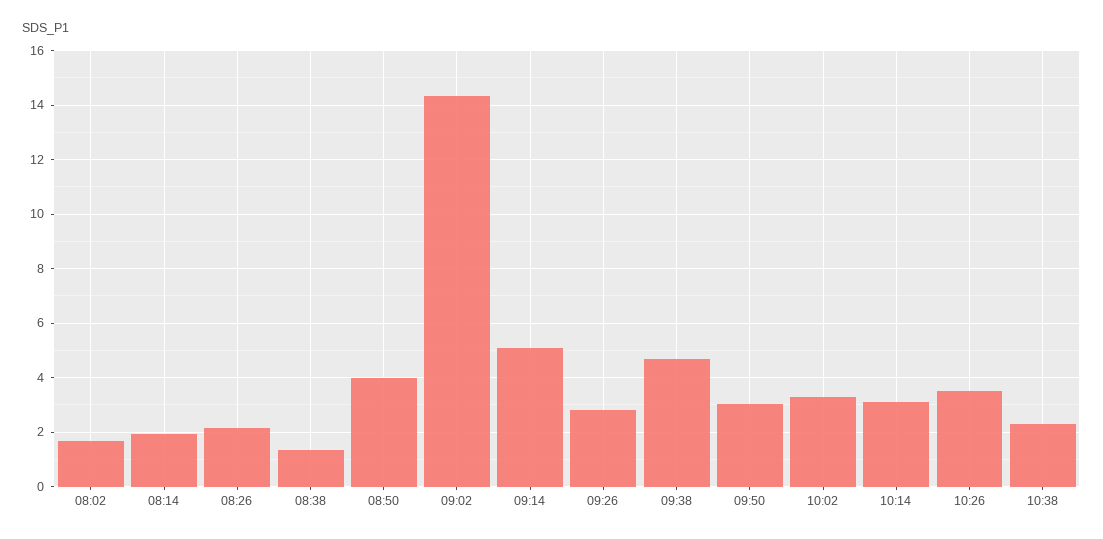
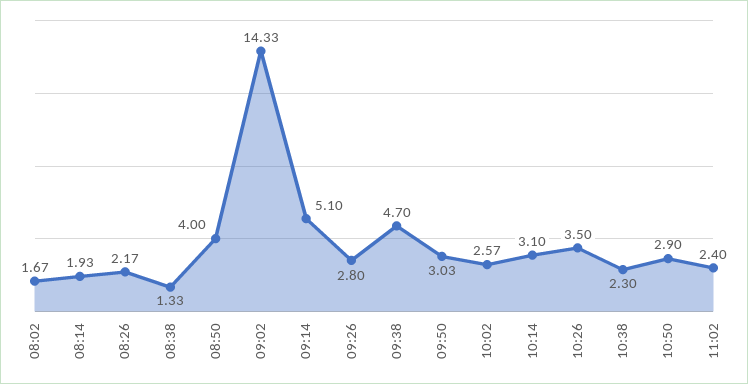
10:02: 3.25 -> 2.57
10:50: none -> 2.9
11:02: none -> 2.4

